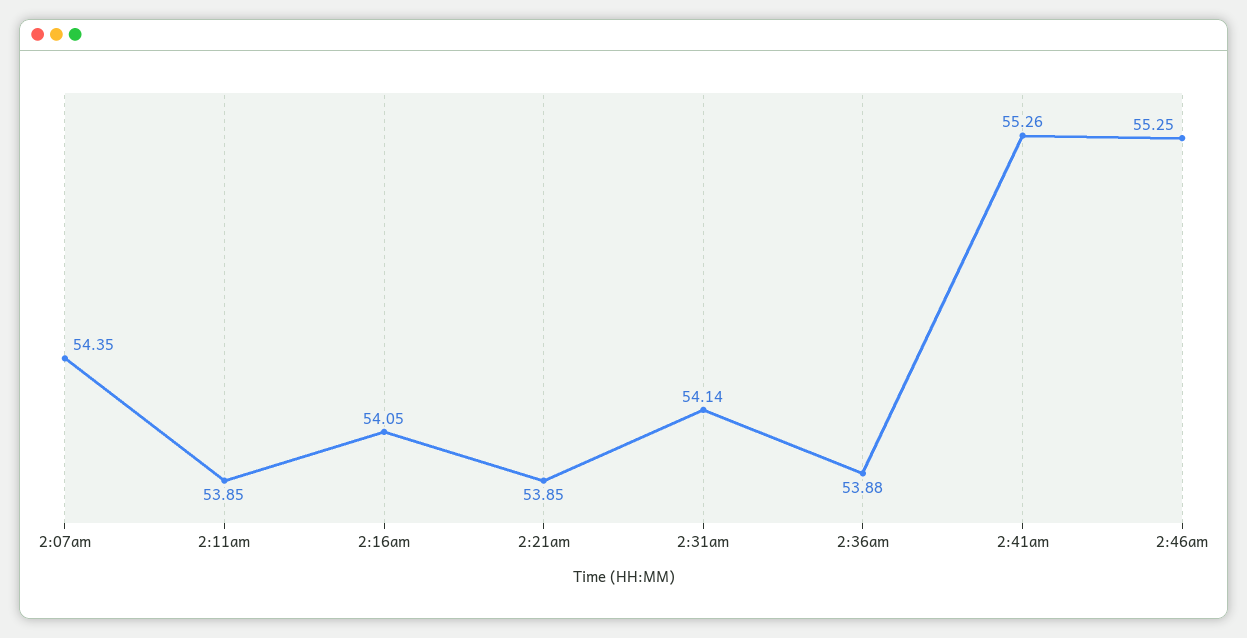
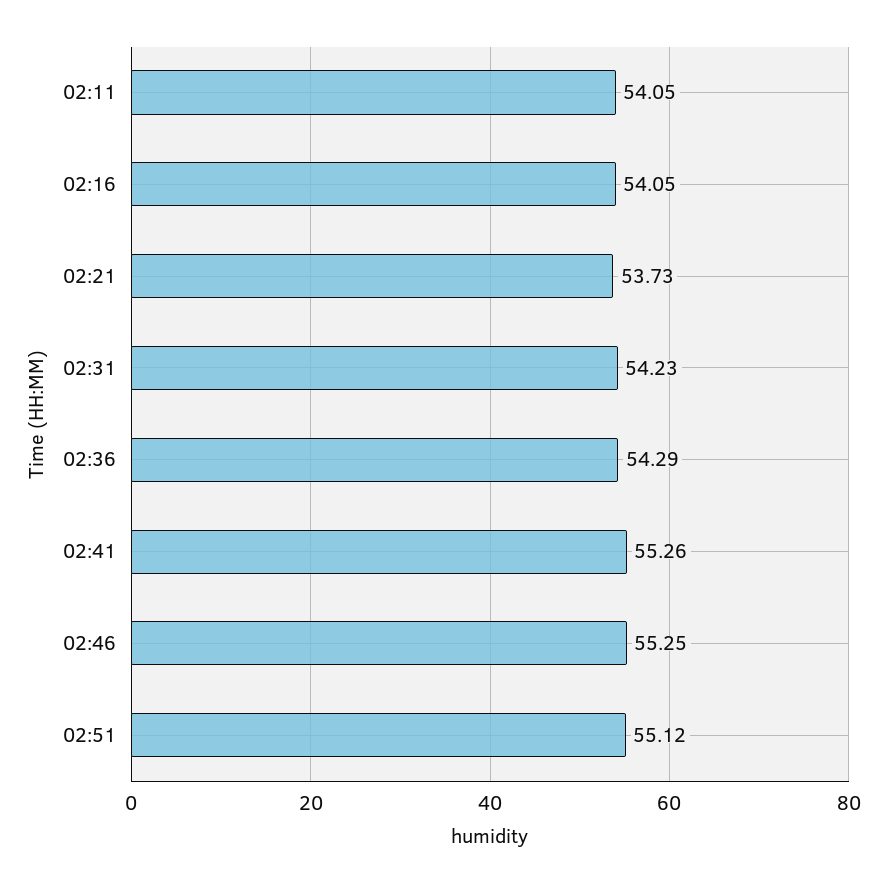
2:07am: 54.35 -> none
2:11am: 53.85 -> 54.05
2:21am: 53.85 -> 53.73
2:31am: 54.14 -> 54.23
2:36am: 53.88 -> 54.29
02:51: none -> 55.12

